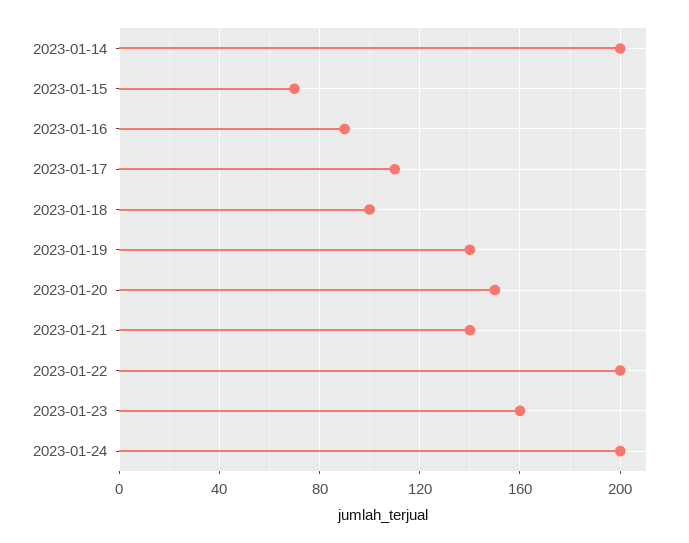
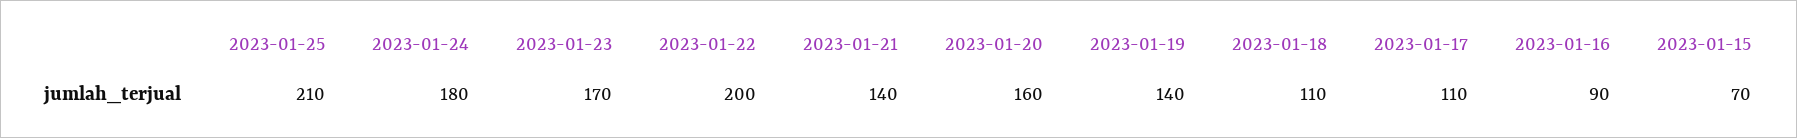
2023-01-14: 200 -> none
2023-01-18: 100 -> 110
2023-01-20: 150 -> 160
2023-01-23: 160 -> 170
2023-01-24: 200 -> 180
2023-01-25: none -> 210

